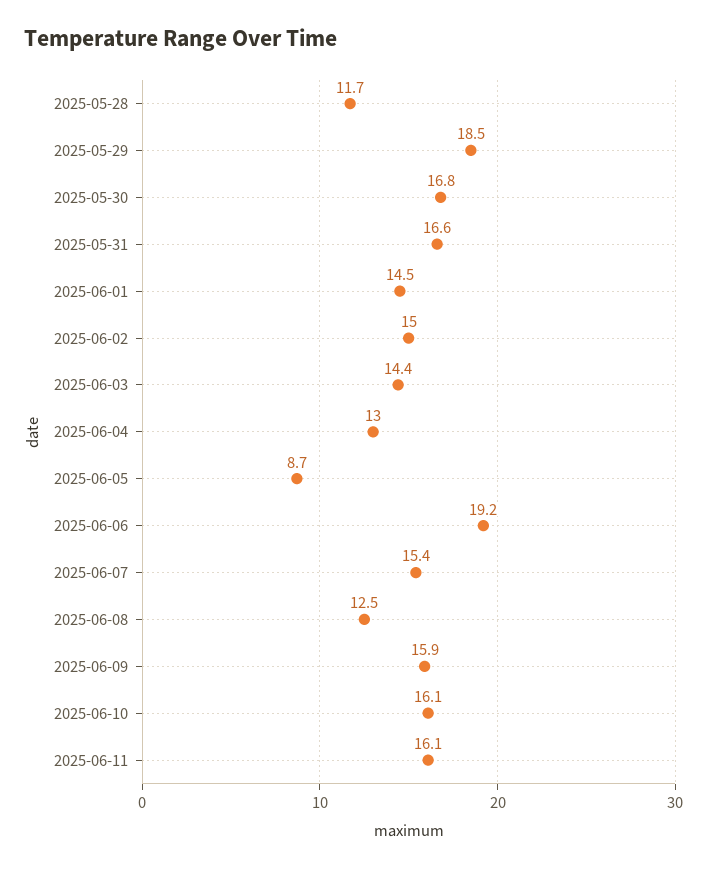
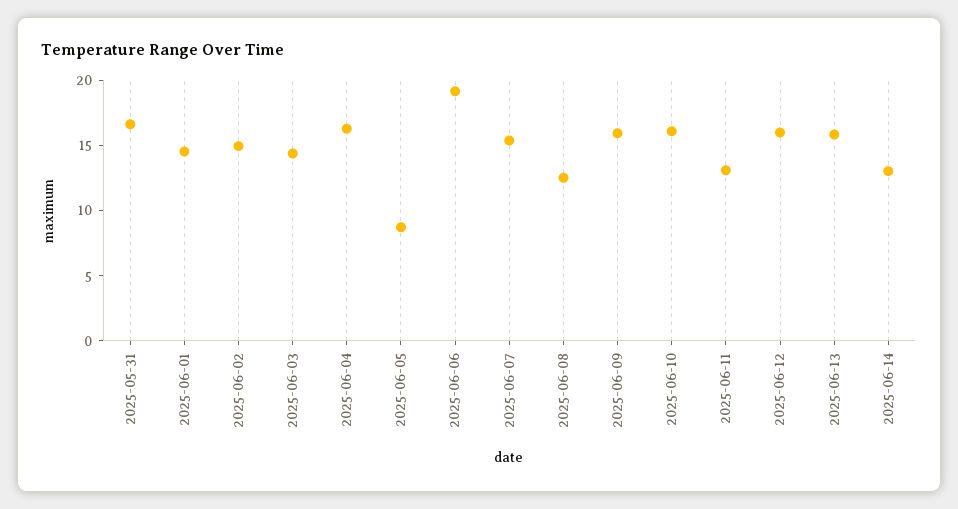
2025-05-28: 11.7 -> none
2025-05-29: 18.5 -> none
2025-05-30: 16.8 -> none
2025-06-04: 13 -> 16
2025-06-11: 16.1 -> 13
2025-06-12: none -> 16
2025-06-13: none -> 16
2025-06-14: none -> 13

